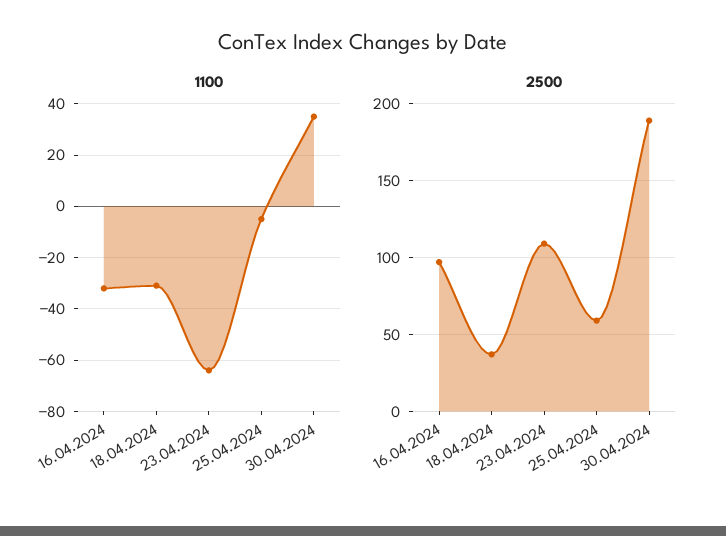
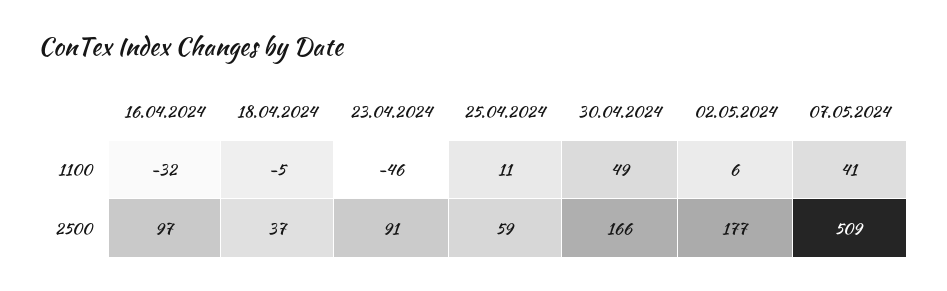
1100, 18.04.2024: -30 -> -5
1100, 23.04.2024: -65 -> -46
1100, 25.04.2024: -5 -> 11
1100, 30.04.2024: 35 -> 49
2500, 23.04.2024: 110 -> 91
2500, 30.04.2024: 190 -> 166
1100, 02.05.2024: none -> 6
1100, 07.05.2024: none -> 41
2500, 02.05.2024: none -> 177
2500, 07.05.2024: none -> 509

